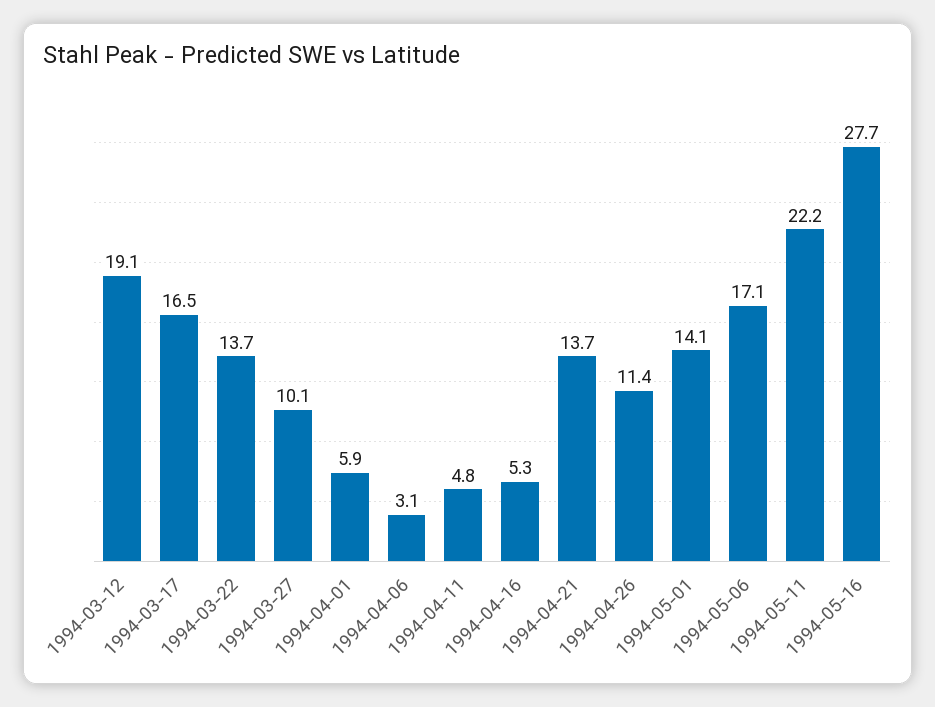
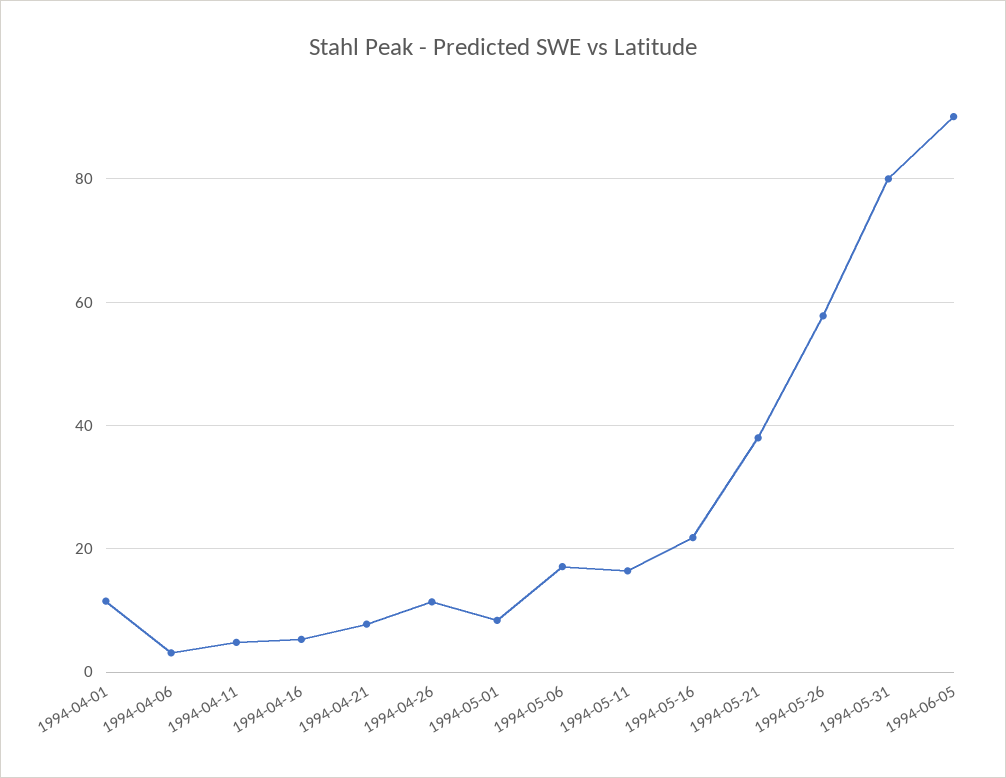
1994-03-12: 19.1 -> none
1994-03-17: 16.5 -> none
1994-03-22: 13.7 -> none
1994-03-27: 10.1 -> none
1994-04-01: 5.9 -> 12
1994-04-21: 13.7 -> 8
1994-05-01: 14.1 -> 8
1994-05-11: 22.2 -> 16
1994-05-16: 27.7 -> 22
1994-05-21: none -> 38
1994-05-26: none -> 58
1994-05-31: none -> 80
1994-06-05: none -> 90

